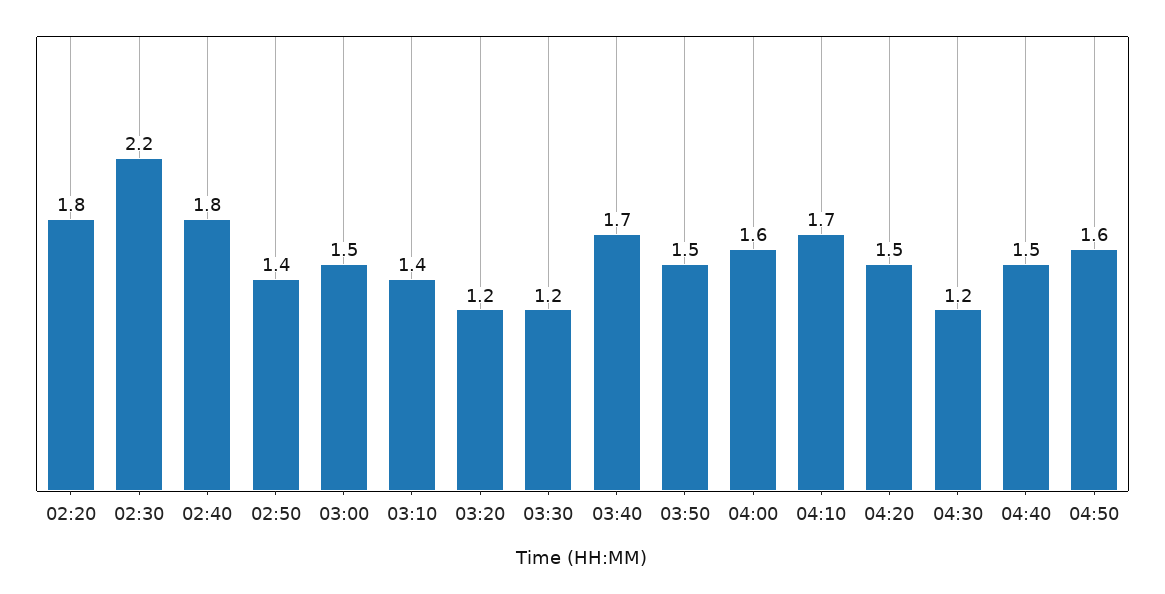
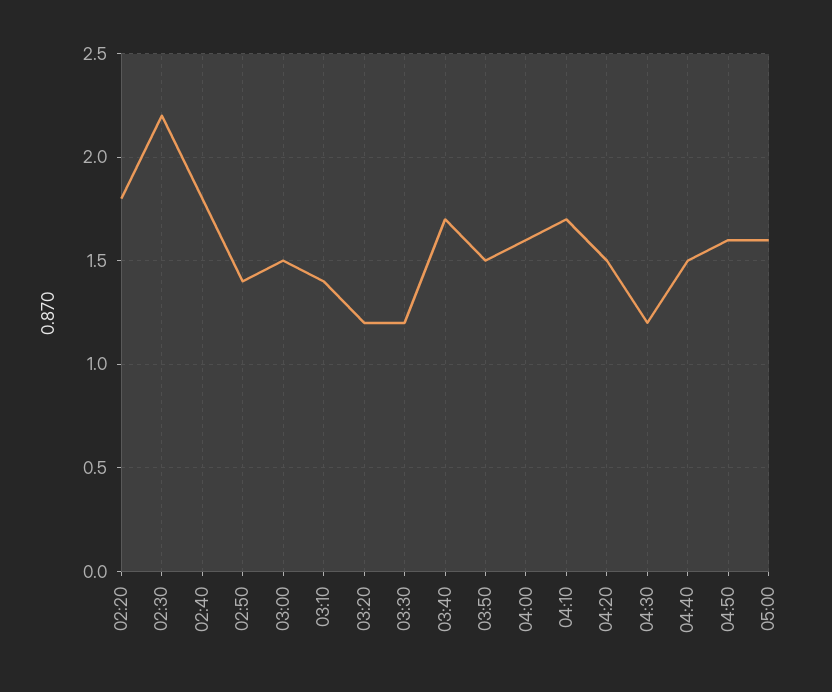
05:00: none -> 1.6

